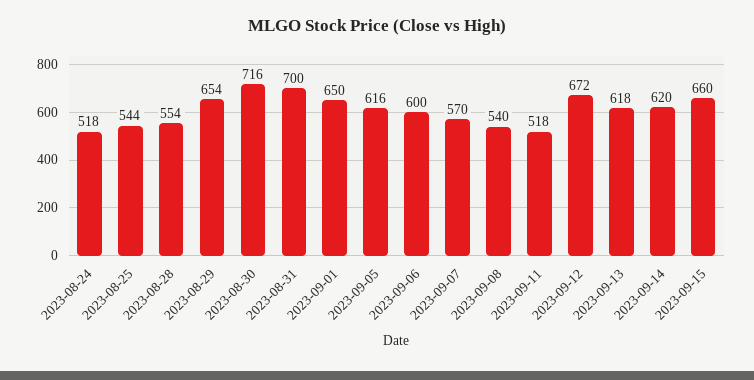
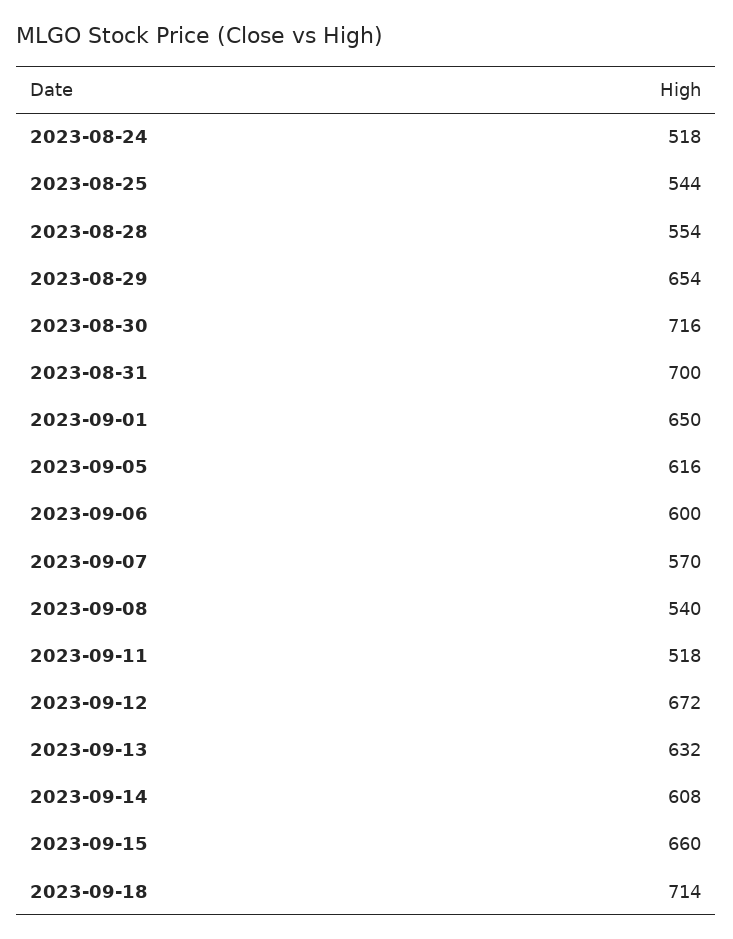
2023-09-13: 618 -> 632
2023-09-14: 620 -> 608
2023-09-18: none -> 714

